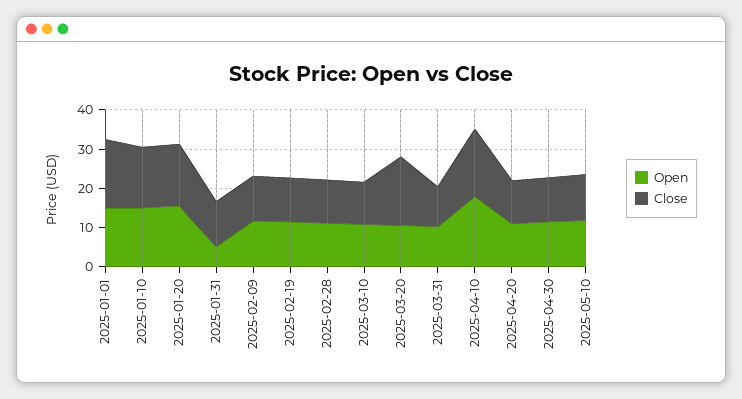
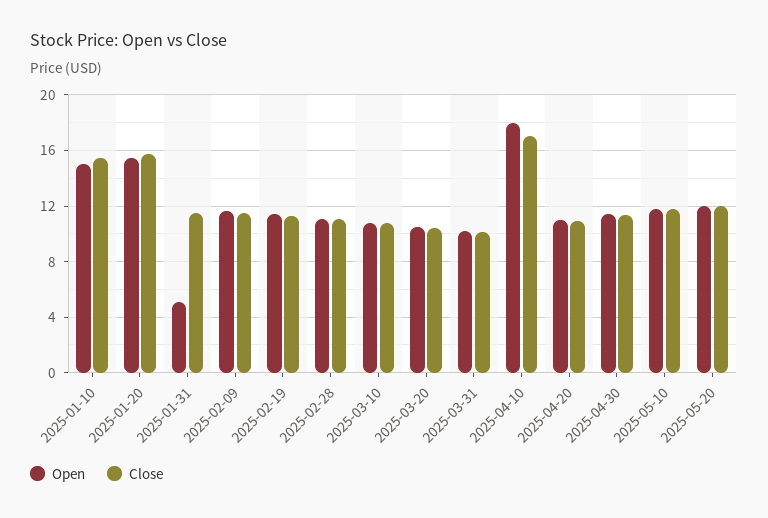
Open, 2025-01-01: 15 -> none
Close, 2025-01-01: 17.5 -> none
Close, 2025-03-20: 17.5 -> 10.5
Open, 2025-05-20: none -> 12
Close, 2025-05-20: none -> 12

